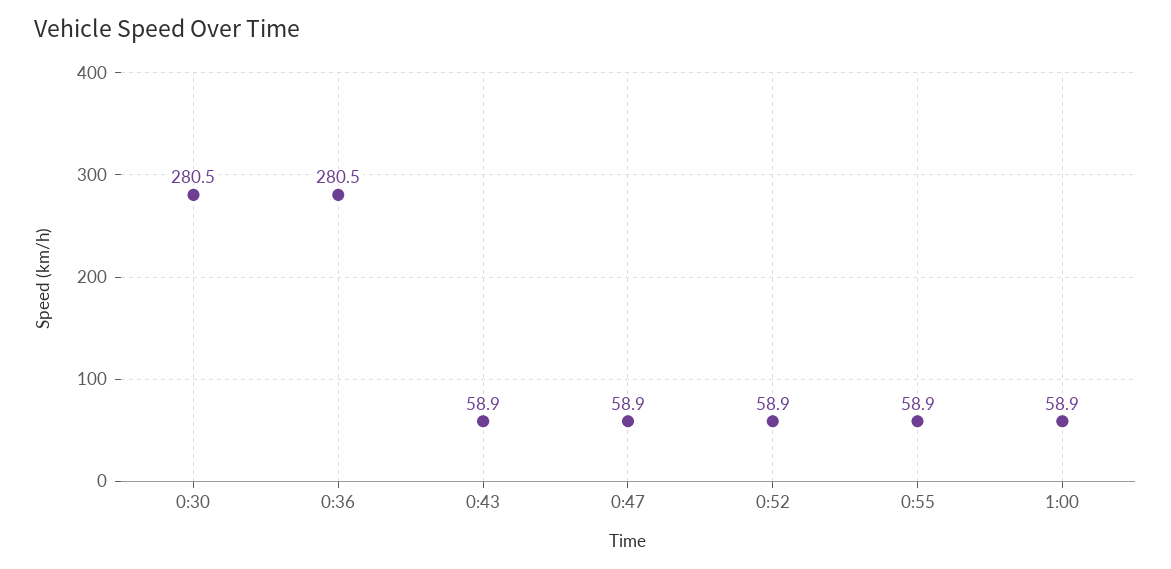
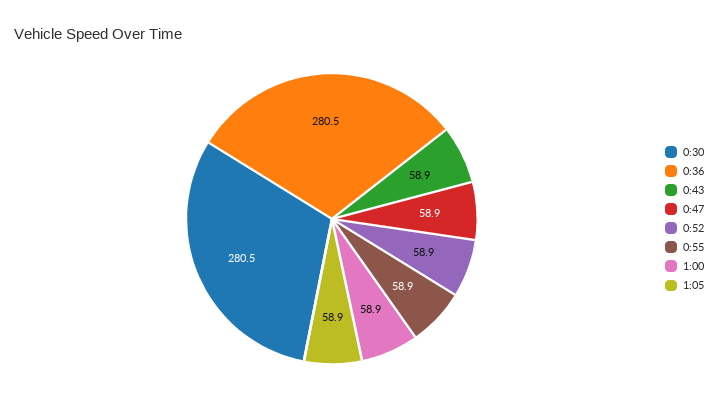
1:05: none -> 58.9

